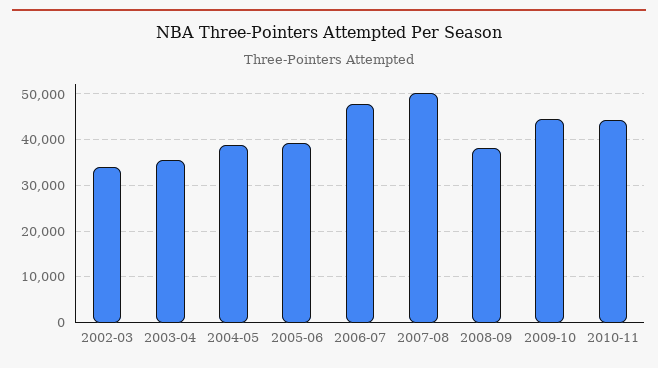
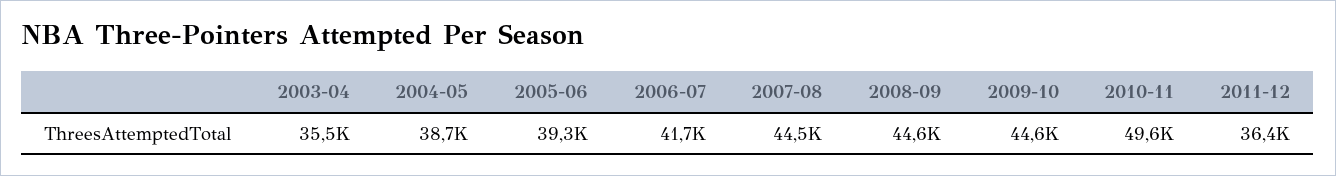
2002-03: 34000 -> none
2006-07: 48000 -> 41700
2007-08: 50000 -> 44500
2008-09: 38000 -> 44600
2010-11: 44000 -> 49600
2011-12: none -> 36400

